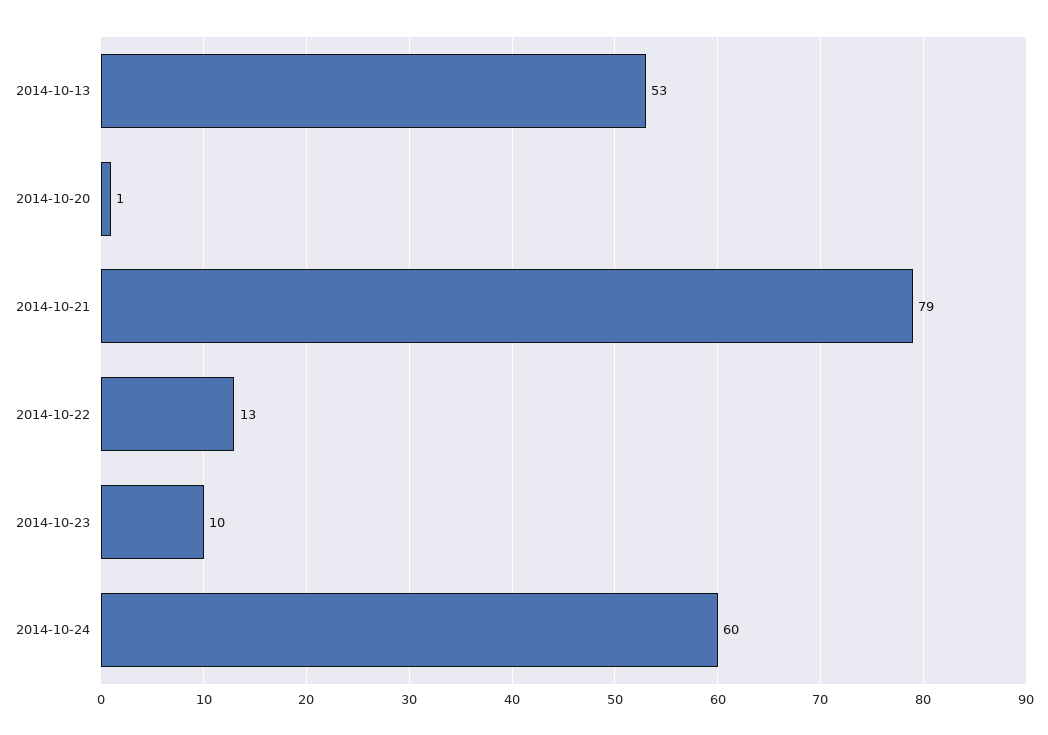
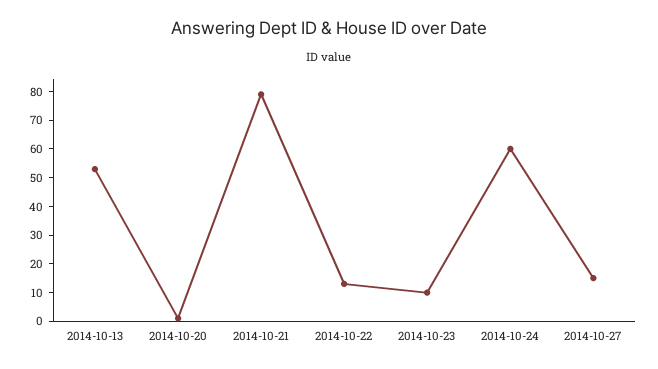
2014-10-27: none -> 15

